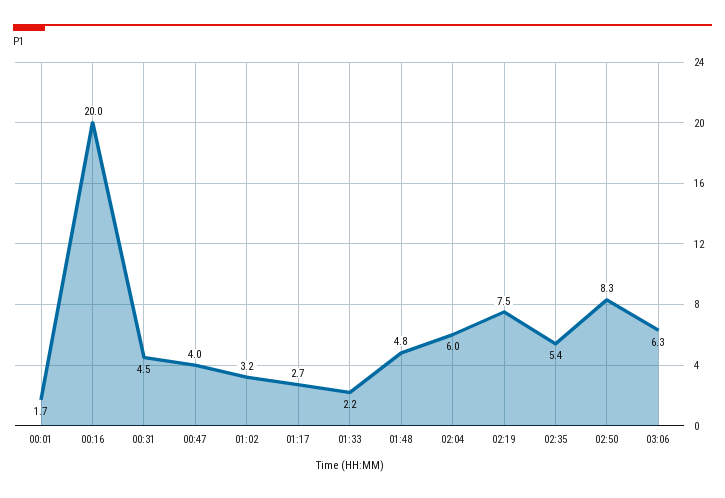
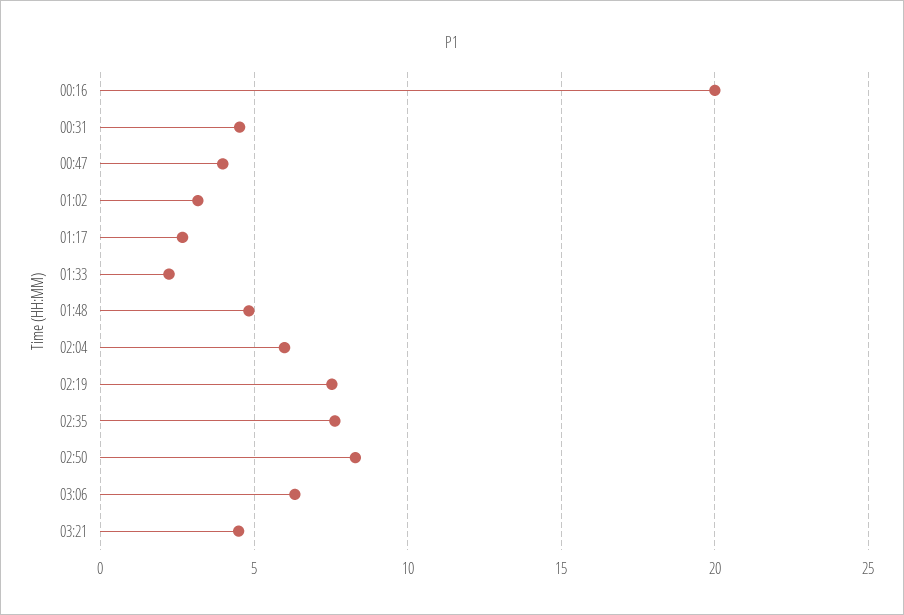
00:01: 1.7 -> none
02:35: 5.4 -> 7.5
03:21: none -> 4.5

